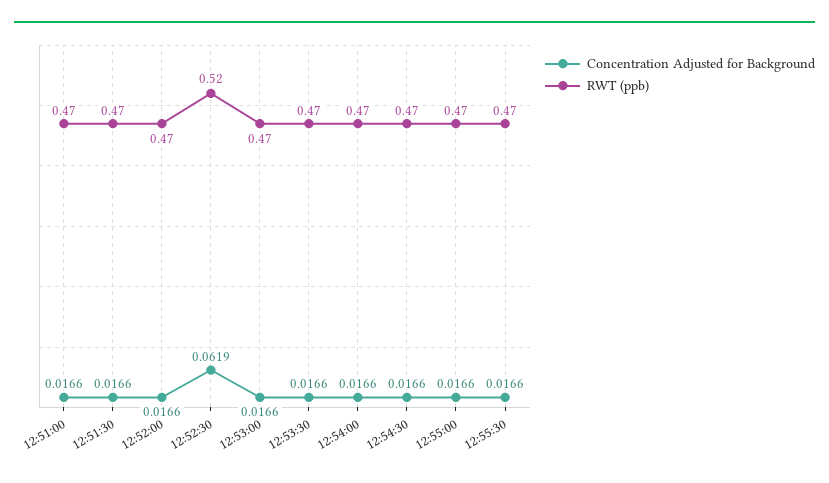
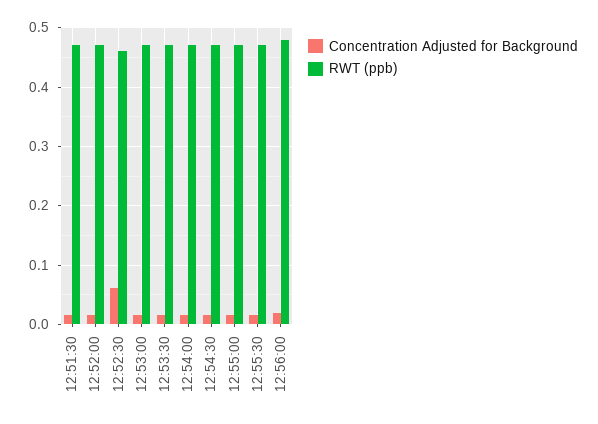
Concentration Adjusted for Background, 12:51:00: 0.0166 -> none
RWT (ppb), 12:51:00: 0.47 -> none
RWT (ppb), 12:52:30: 0.52 -> 0.46
Concentration Adjusted for Background, 12:56:00: none -> 0.02
RWT (ppb), 12:56:00: none -> 0.48

